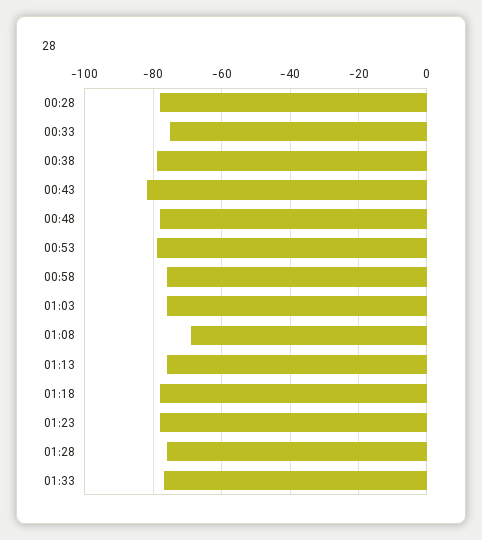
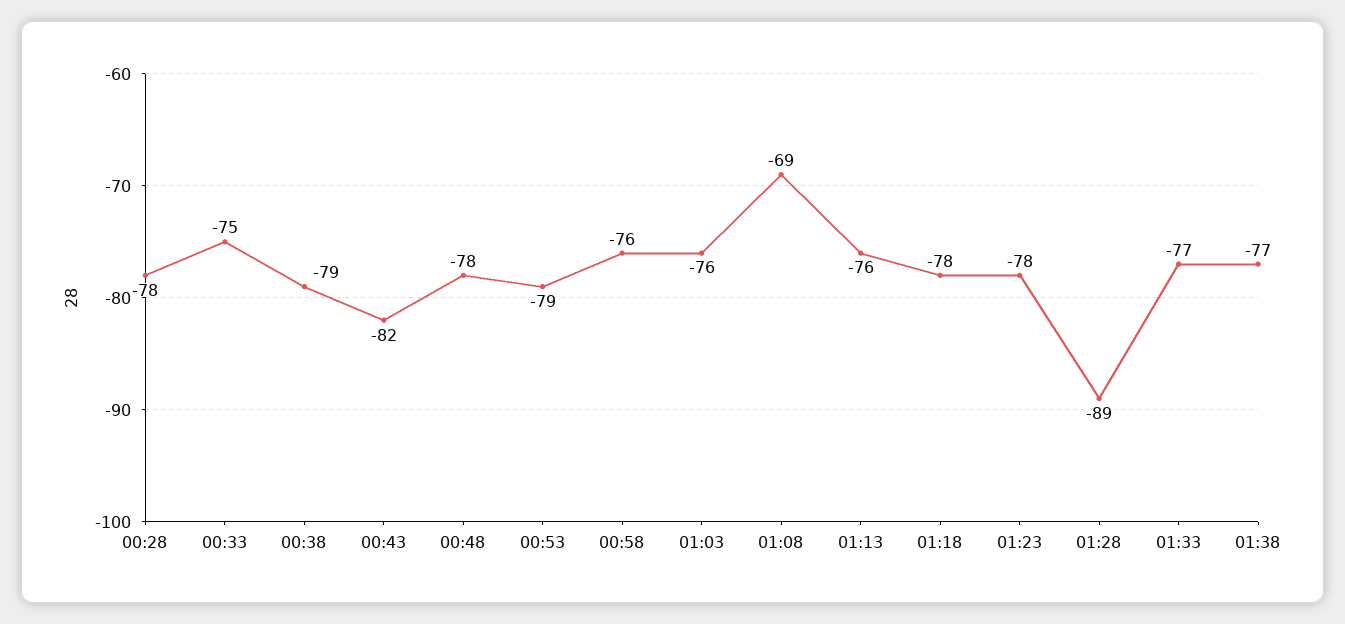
01:28: -75 -> -89
01:38: none -> -77

